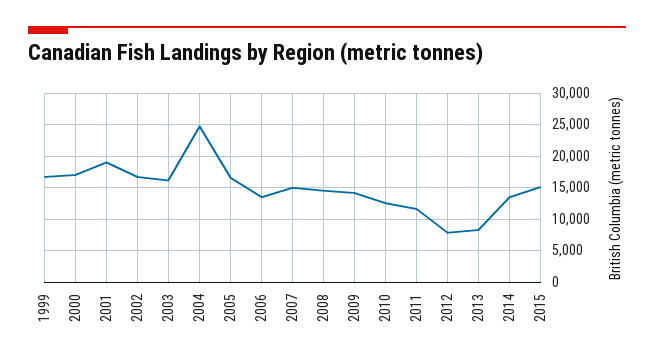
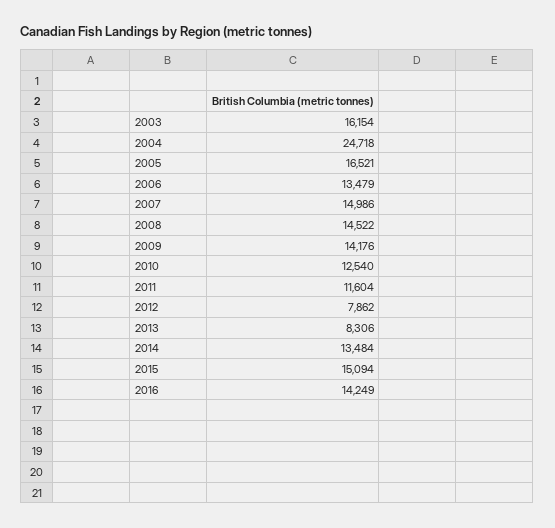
1999: 17000 -> none
2000: 17000 -> none
2001: 19000 -> none
2002: 17000 -> none
2016: none -> 14249

